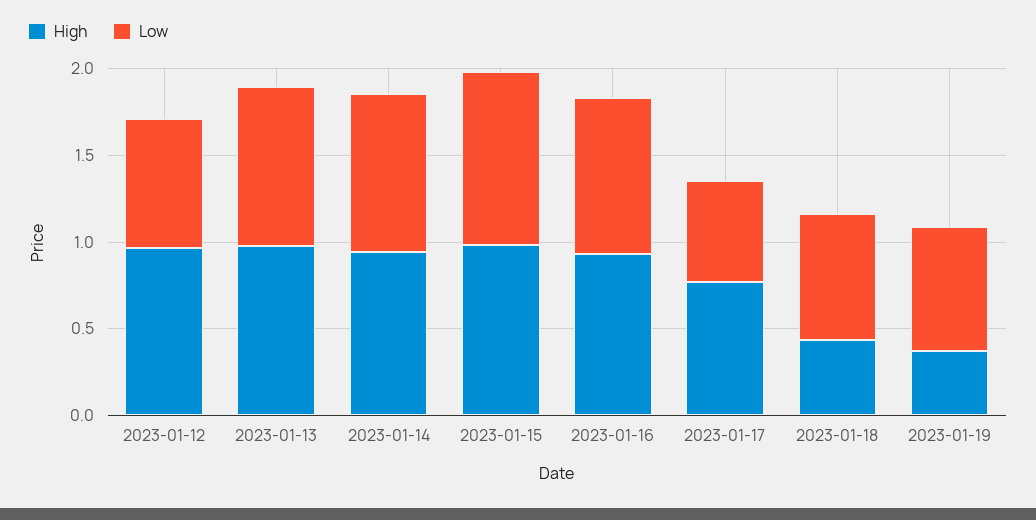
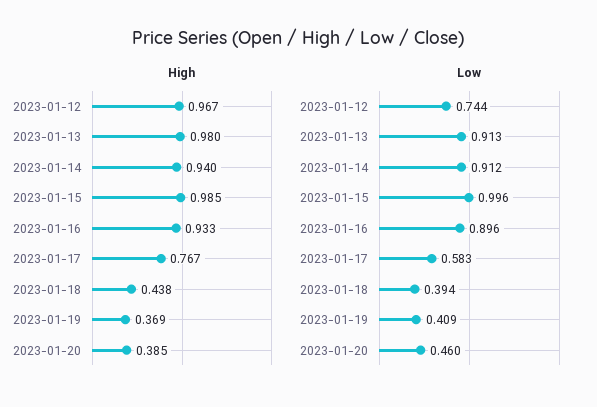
Low, 2023-01-18: 0.7 -> 0.394
Low, 2023-01-19: 0.7 -> 0.409
High, 2023-01-20: none -> 0.385
Low, 2023-01-20: none -> 0.46

